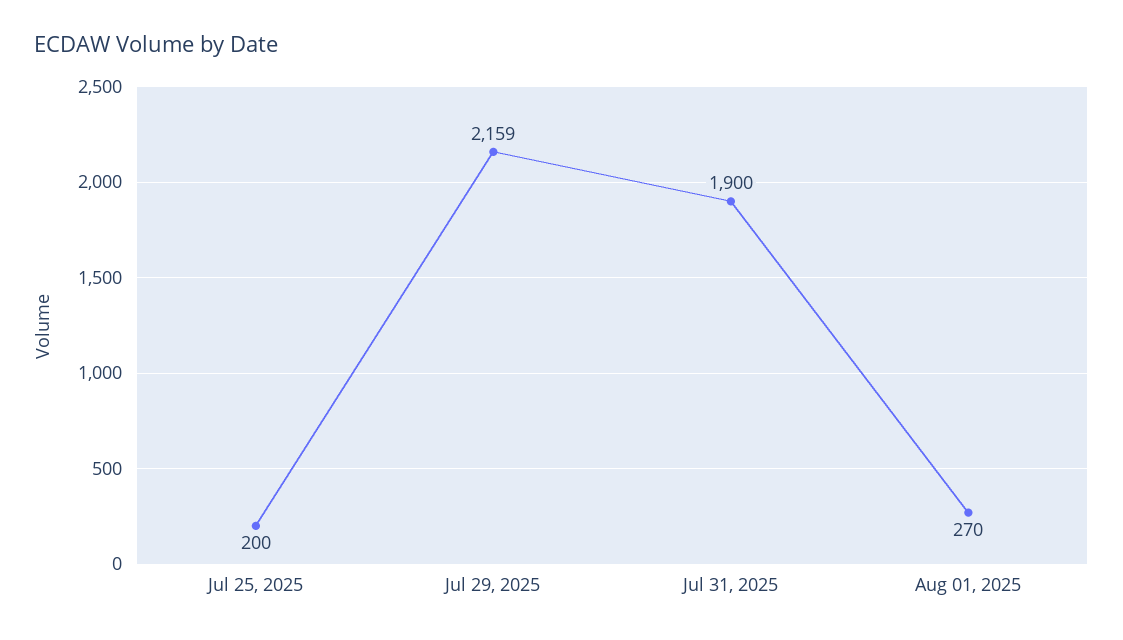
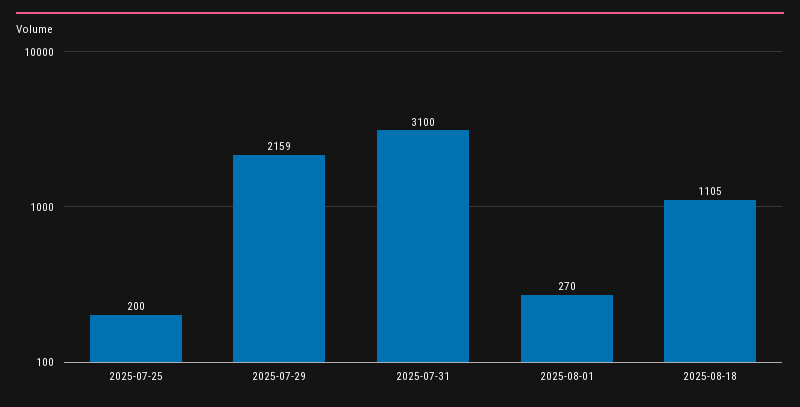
Jul 31, 2025: 1900 -> 3100
2025-08-18: none -> 1105

